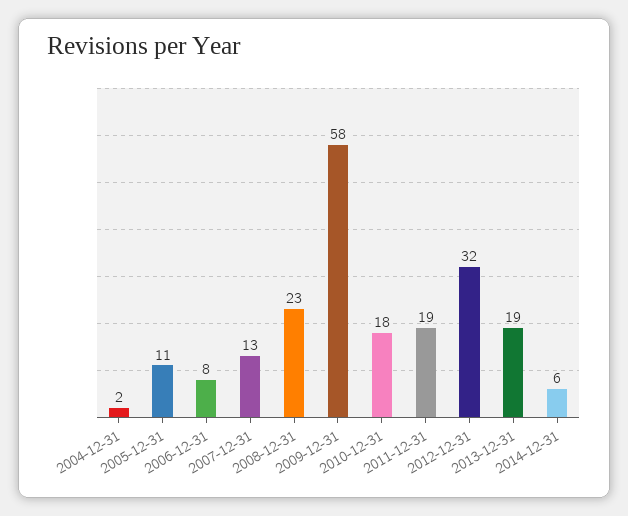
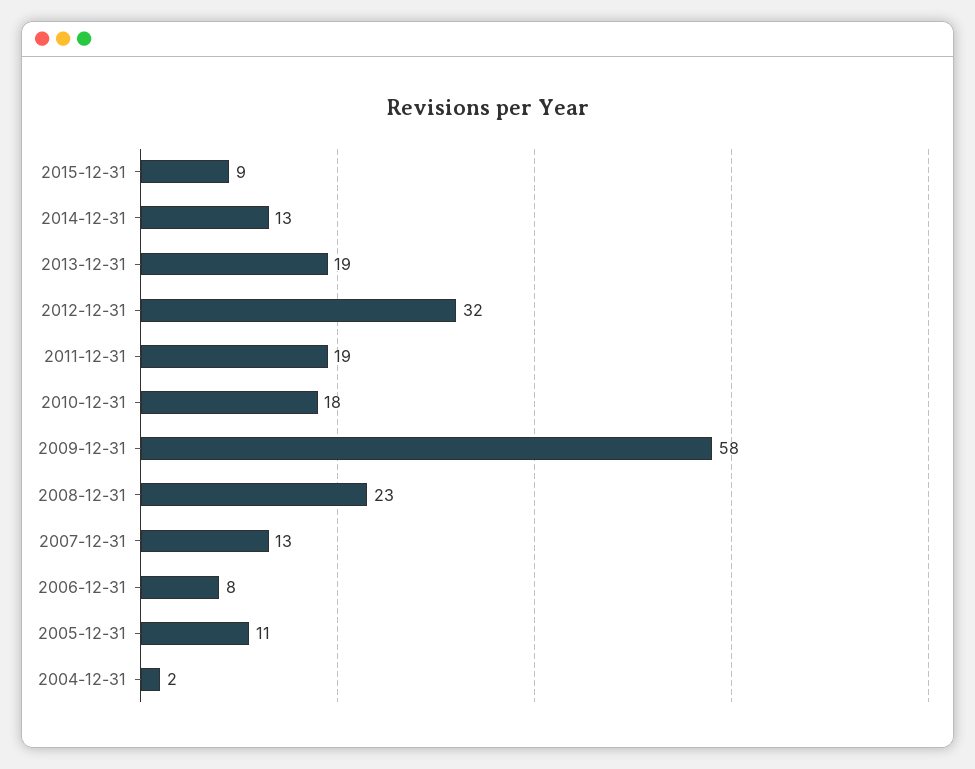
2014-12-31: 6 -> 13
2015-12-31: none -> 9

